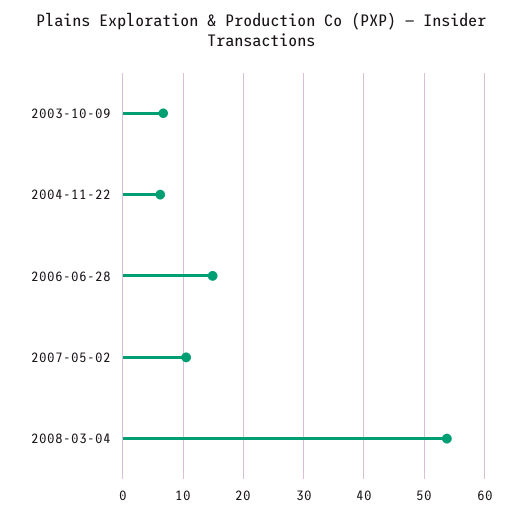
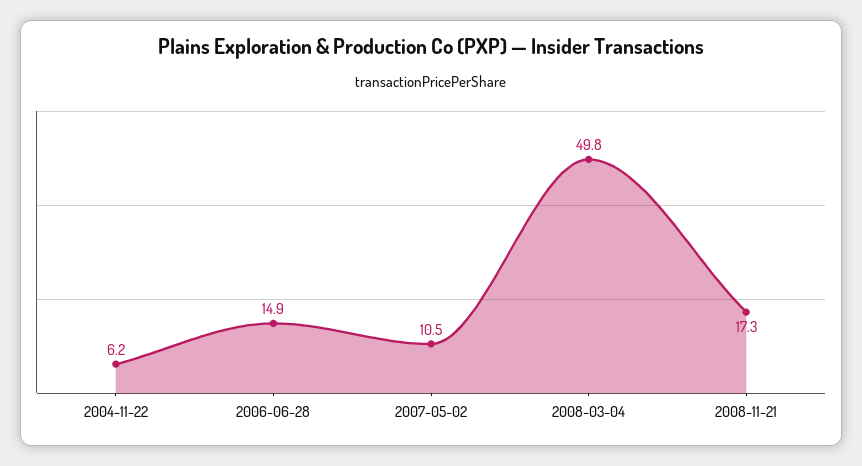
2003-10-09: 7 -> none
2008-03-04: 54 -> 49.8
2008-11-21: none -> 17.3

